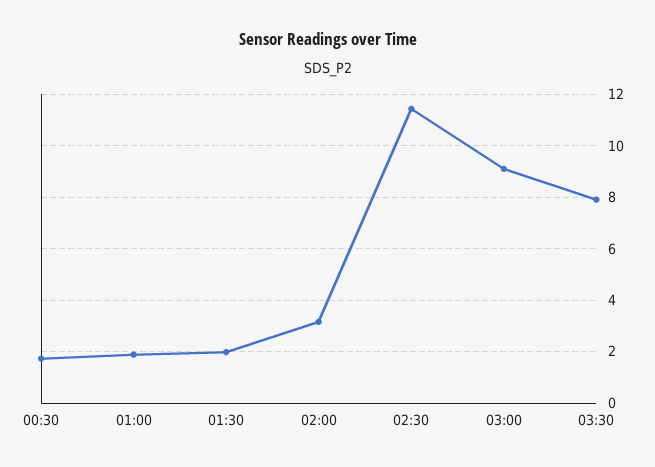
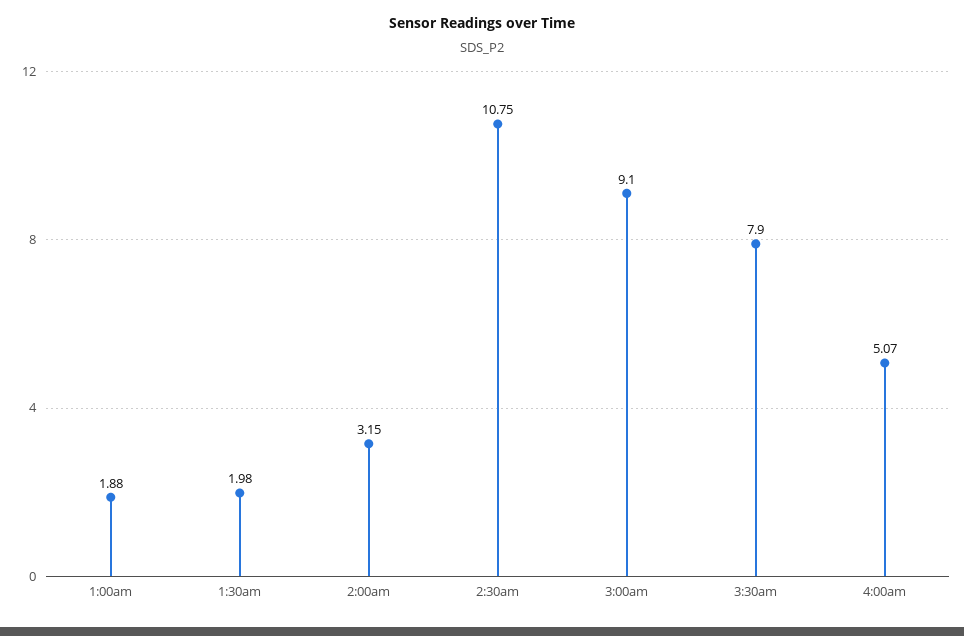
00:30: 1.75 -> none
02:30: 11.5 -> 10.75
4:00am: none -> 5.07

